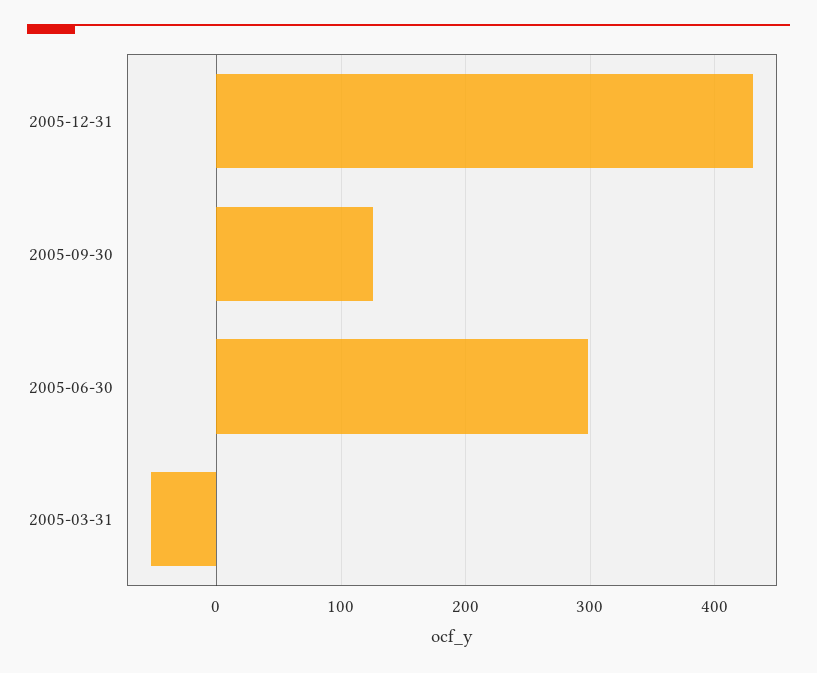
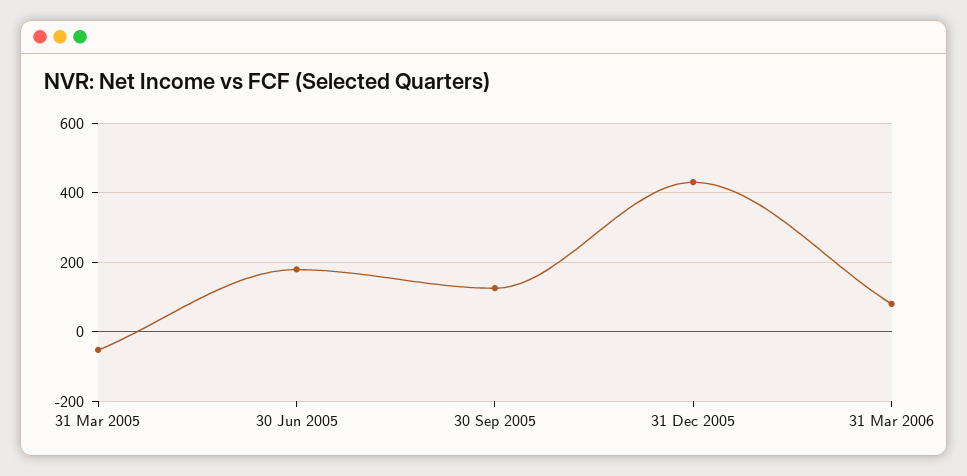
2005-06-30: 300 -> 180
31 Mar 2006: none -> 80

